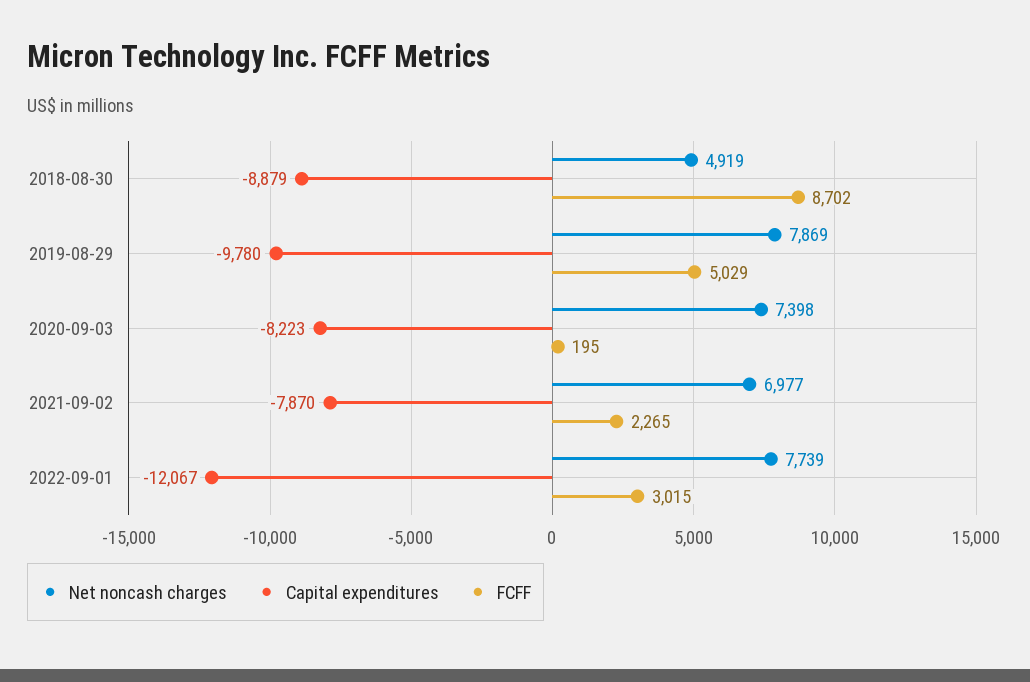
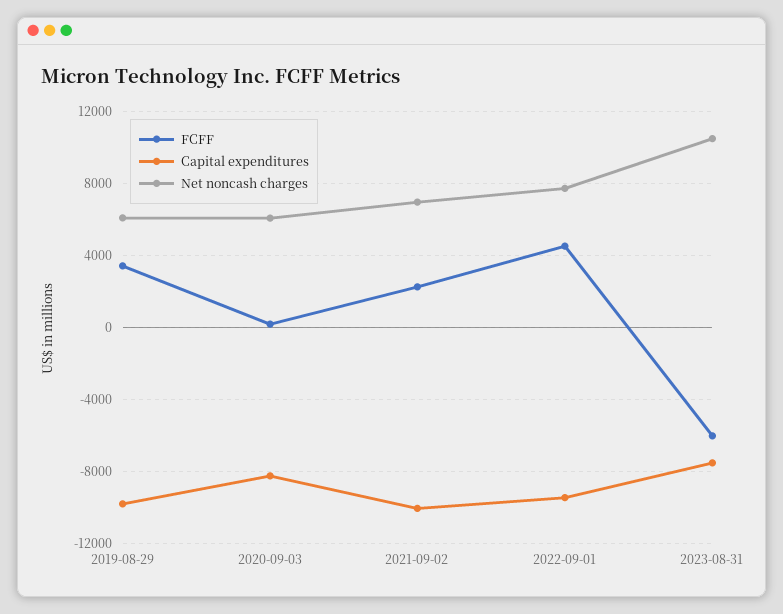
Net noncash charges, 2018-08-30: 4919 -> none
Capital expenditures, 2018-08-30: -8879 -> none
FCFF, 2018-08-30: 8702 -> none
Net noncash charges, 2019-08-29: 7869 -> 6000
FCFF, 2019-08-29: 5029 -> 3500
Net noncash charges, 2020-09-03: 7398 -> 6000
Capital expenditures, 2021-09-02: -7870 -> -10000
Capital expenditures, 2022-09-01: -12067 -> -9500
FCFF, 2022-09-01: 3015 -> 4500
FCFF, 2023-08-31: none -> -6000
Capital expenditures, 2023-08-31: none -> -7500
Net noncash charges, 2023-08-31: none -> 10500

